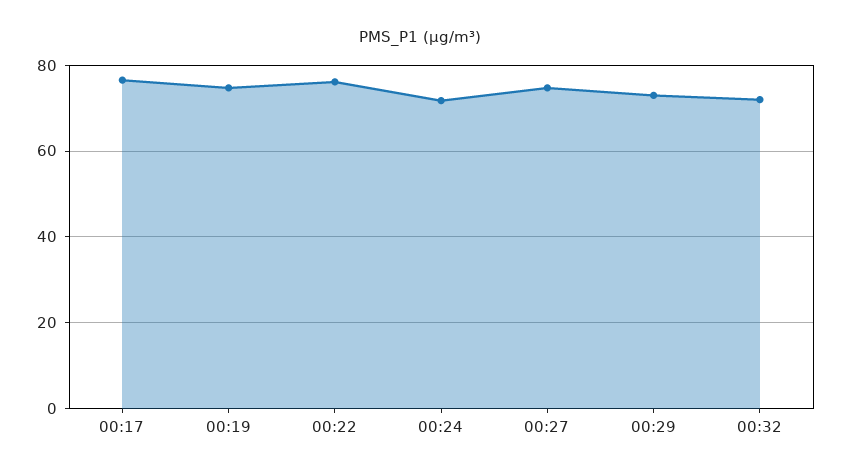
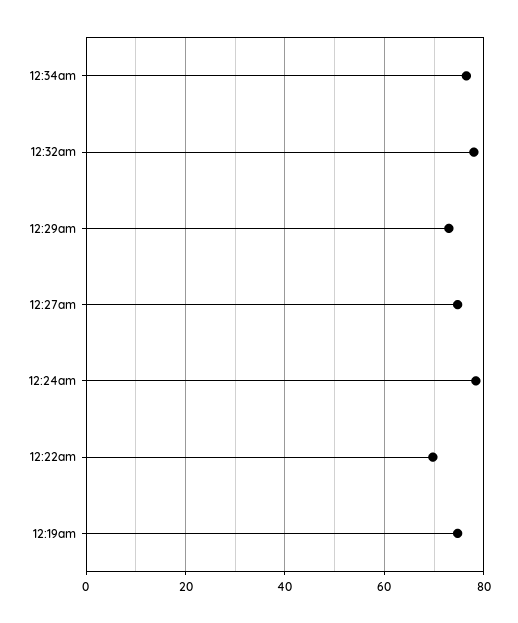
00:17: 76 -> none
00:22: 76 -> 70
00:24: 72 -> 78
00:32: 72 -> 78
12:34am: none -> 76

